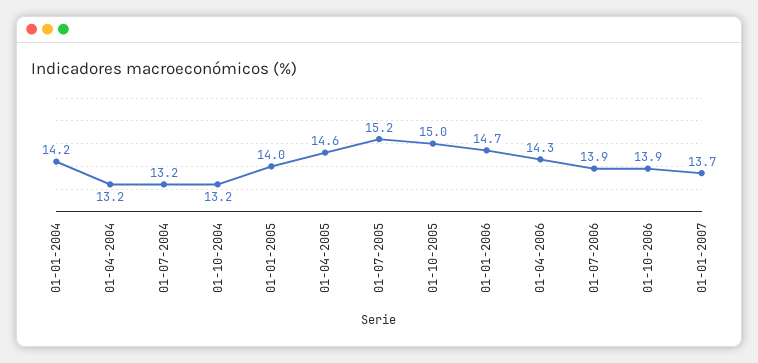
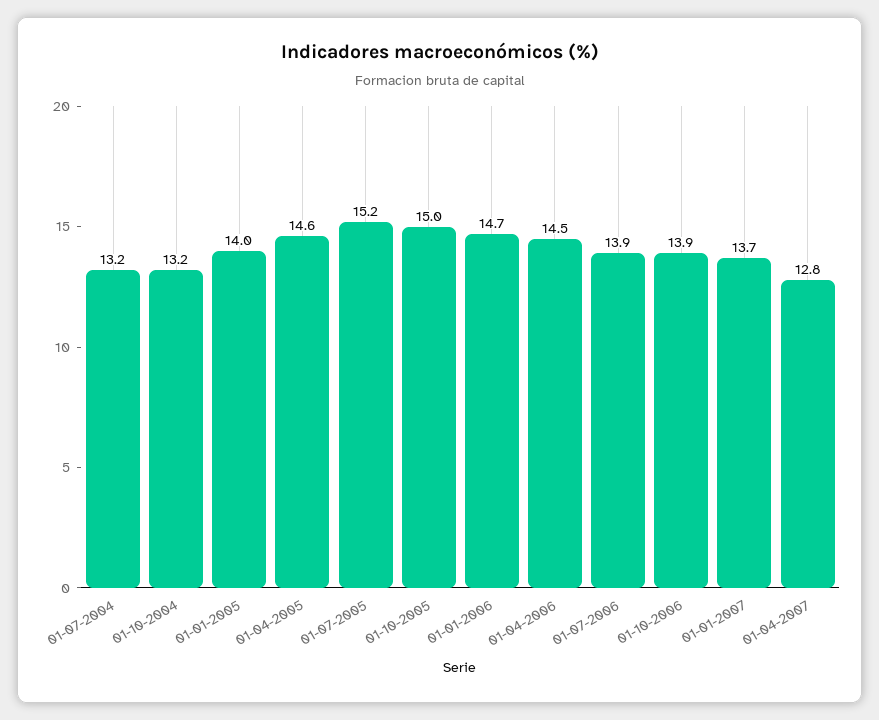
01-01-2004: 14.2 -> none
01-04-2004: 13.2 -> none
01-04-2006: 14.3 -> 14.5
01-04-2007: none -> 12.8

